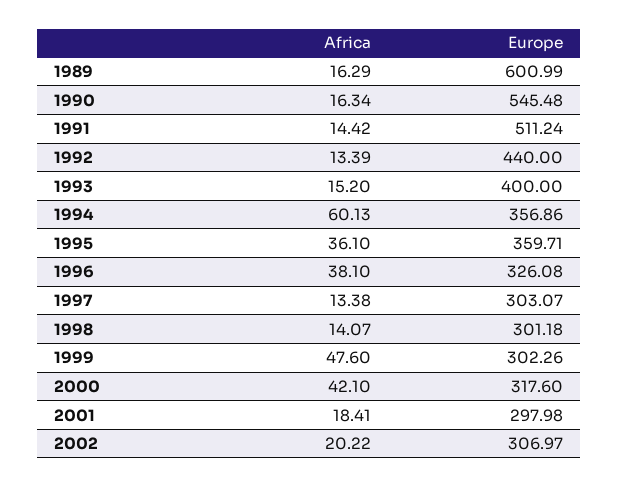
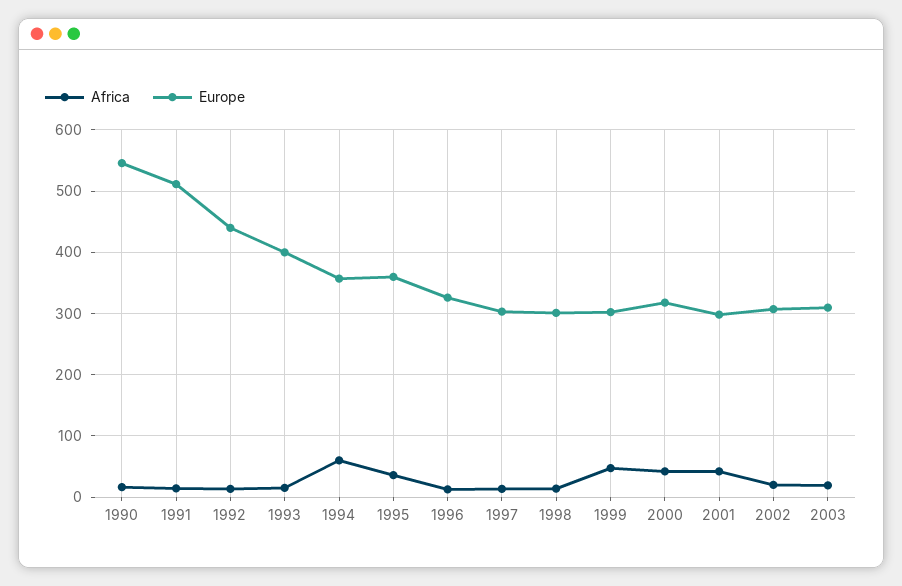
Africa, 1989: 16.29 -> none
Europe, 1989: 600.99 -> none
Africa, 1996: 38.1 -> 10
Africa, 2001: 18.41 -> 40
Africa, 2003: none -> 20
Europe, 2003: none -> 310

